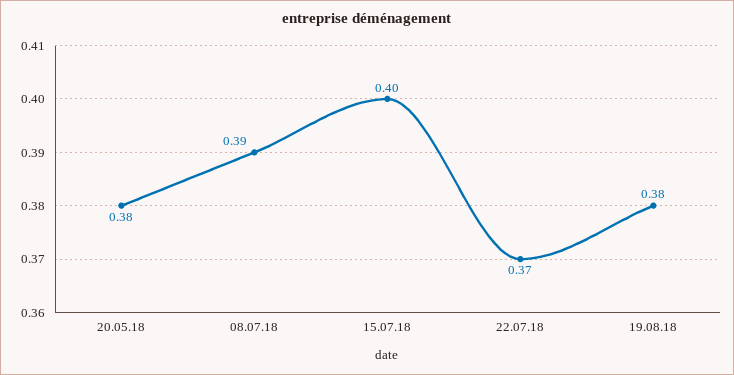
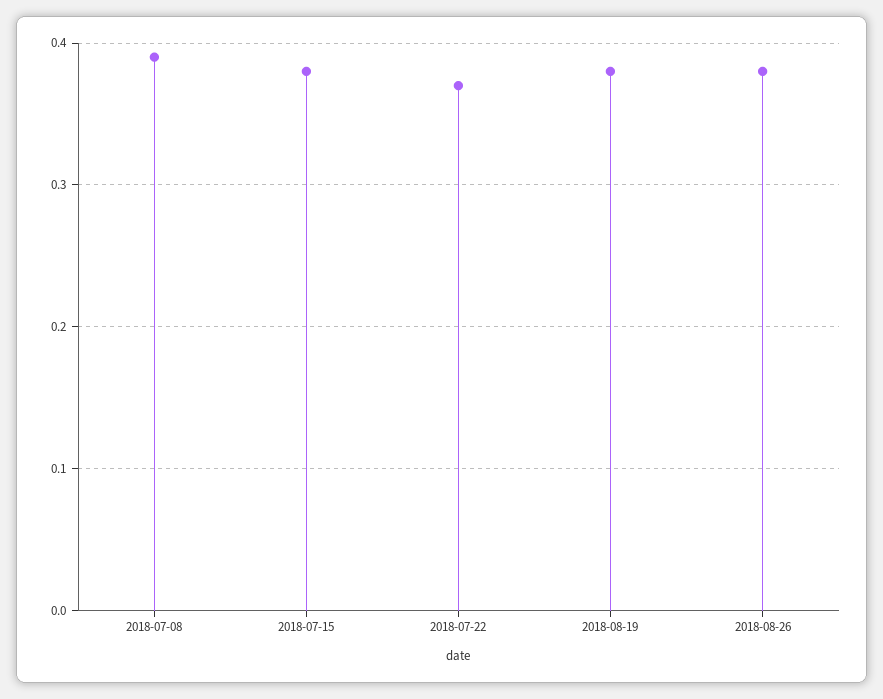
20.05.18: 0.38 -> none
15.07.18: 0.4 -> 0.38
2018-08-26: none -> 0.38

